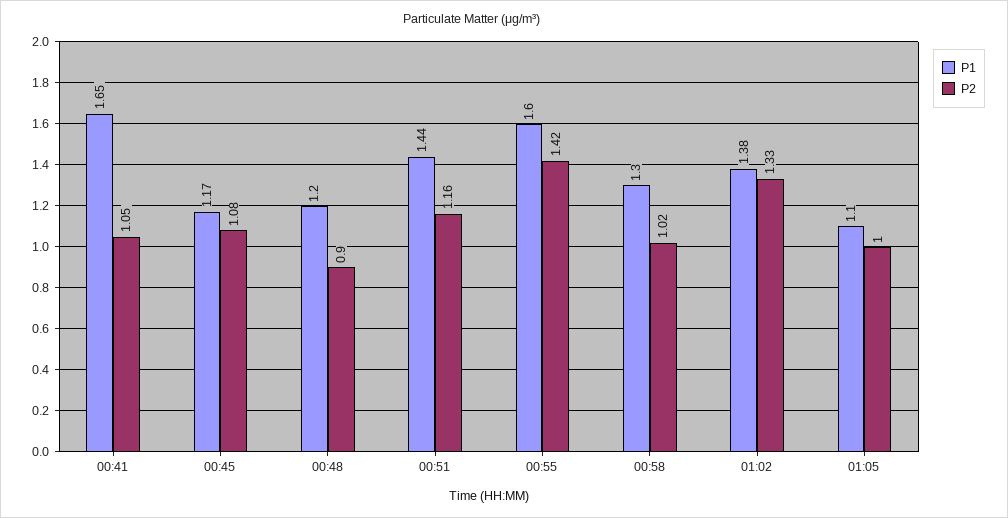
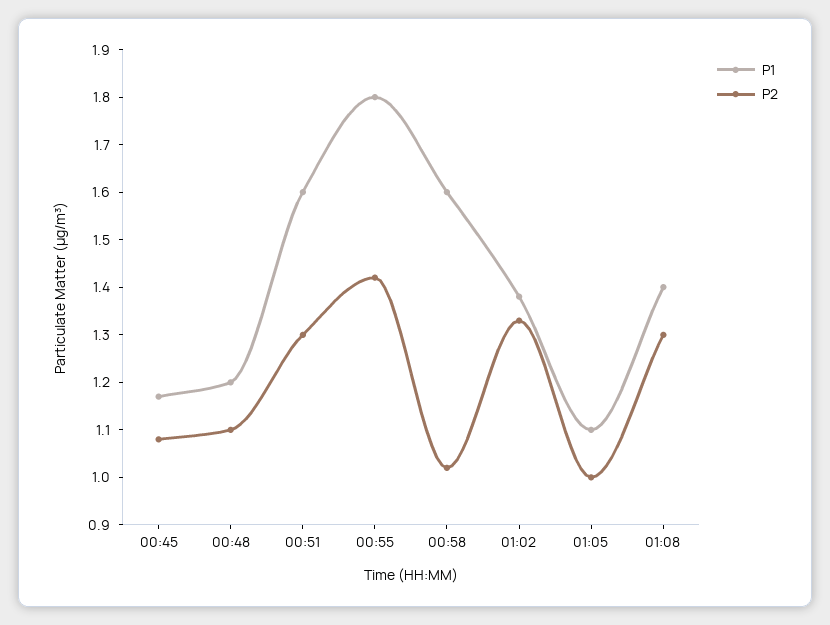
P1, 00:41: 1.65 -> none
P2, 00:41: 1.05 -> none
P2, 00:48: 0.9 -> 1.1
P1, 00:51: 1.44 -> 1.6
P2, 00:51: 1.16 -> 1.3
P1, 00:55: 1.6 -> 1.8
P1, 00:58: 1.3 -> 1.6
P1, 01:08: none -> 1.4
P2, 01:08: none -> 1.3

